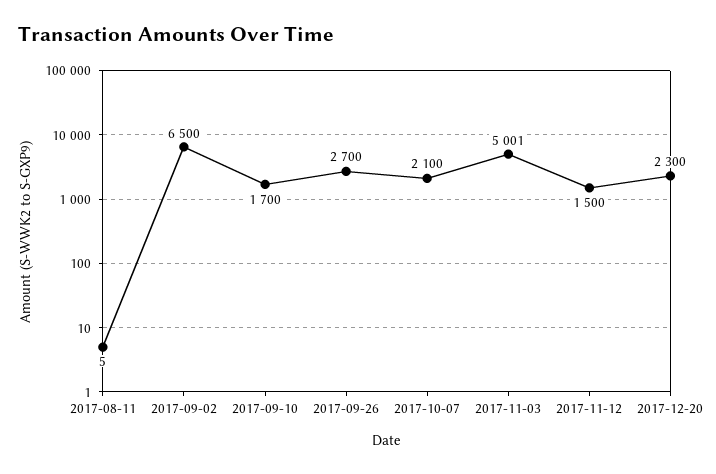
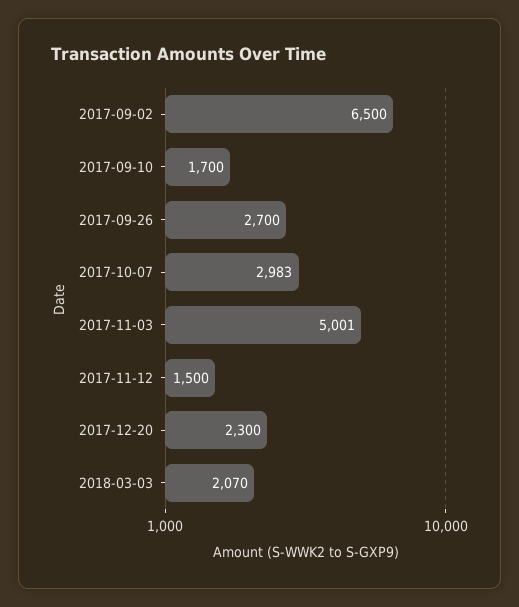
2017-08-11: 5 -> none
2017-10-07: 2100 -> 2983
2018-03-03: none -> 2070

